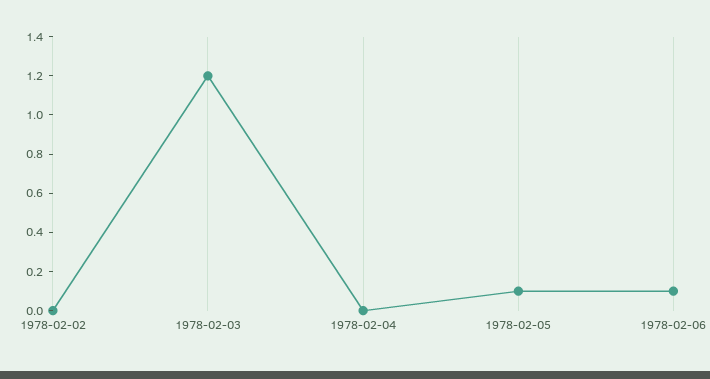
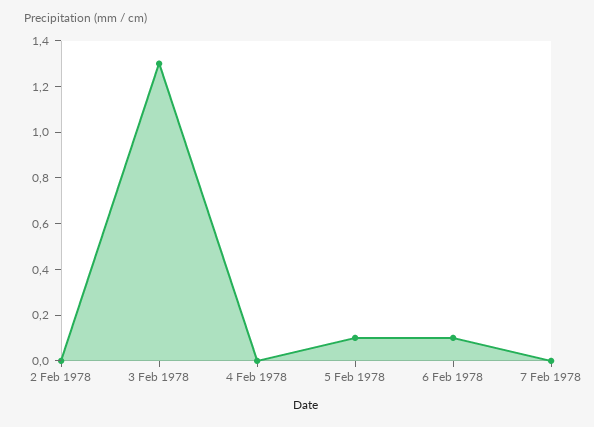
1978-02-03: 1.2 -> 1.3
7 Feb 1978: none -> 0

